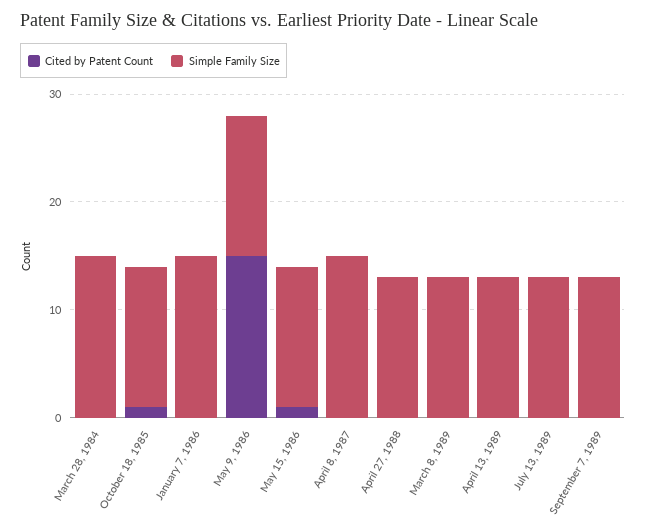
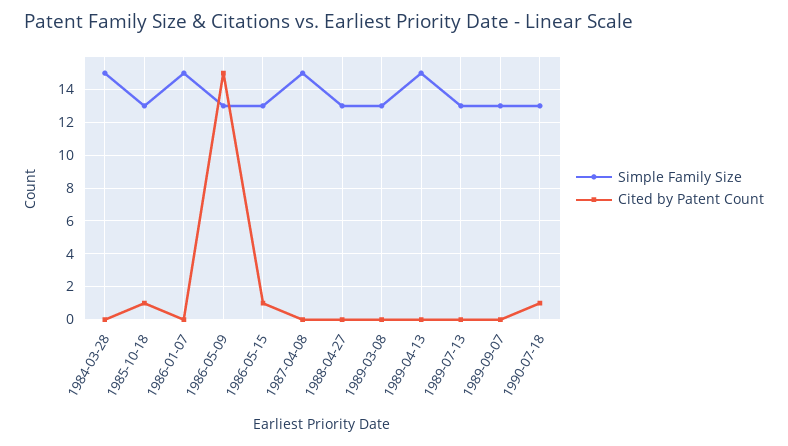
Simple Family Size, April 13, 1989: 13 -> 15
Simple Family Size, 1990-07-18: none -> 13
Cited by Patent Count, 1990-07-18: none -> 1

